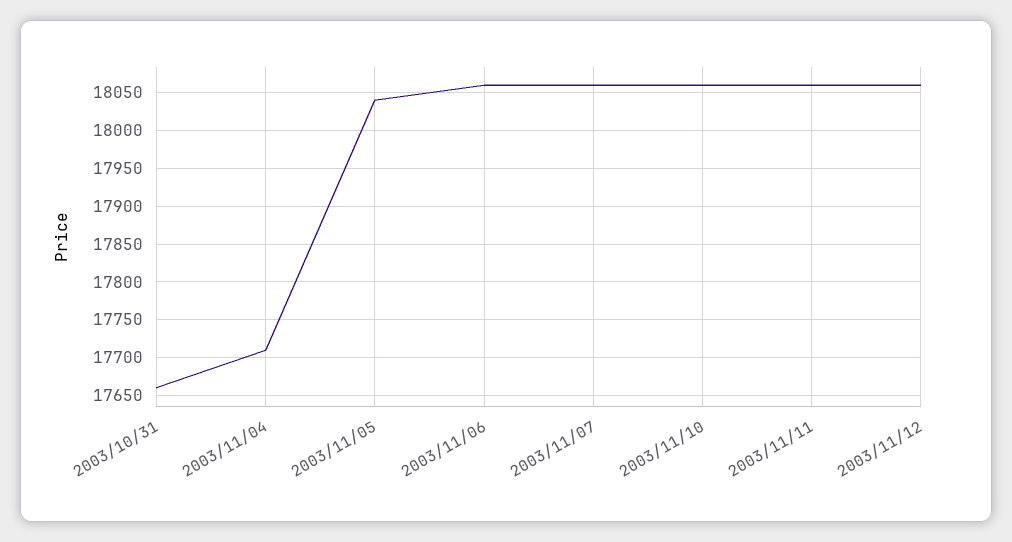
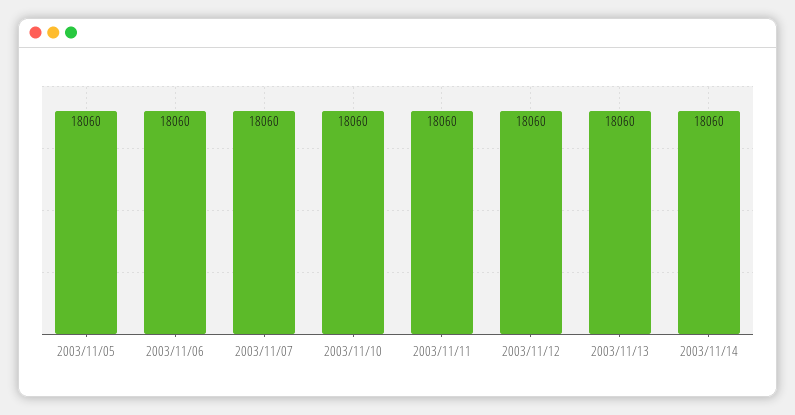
2003/10/31: 17660 -> none
2003/11/04: 17710 -> none
2003/11/05: 18040 -> 18060
2003/11/13: none -> 18060
2003/11/14: none -> 18060

